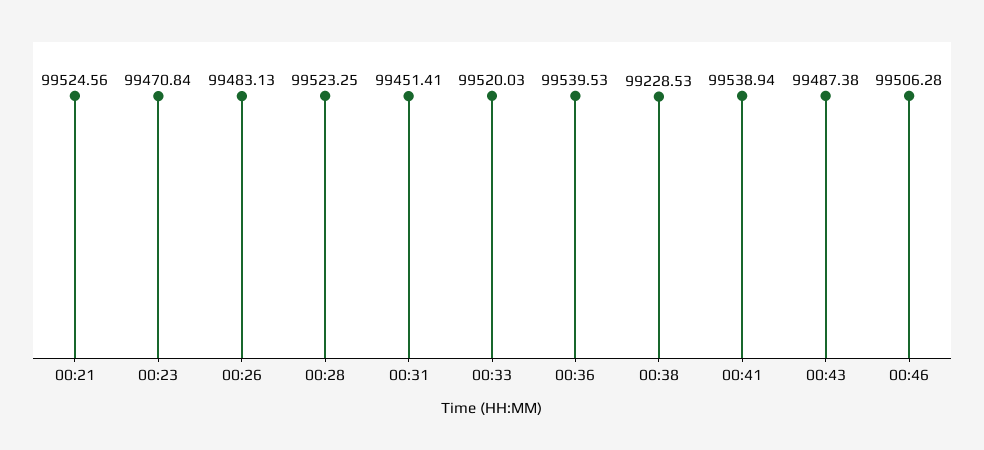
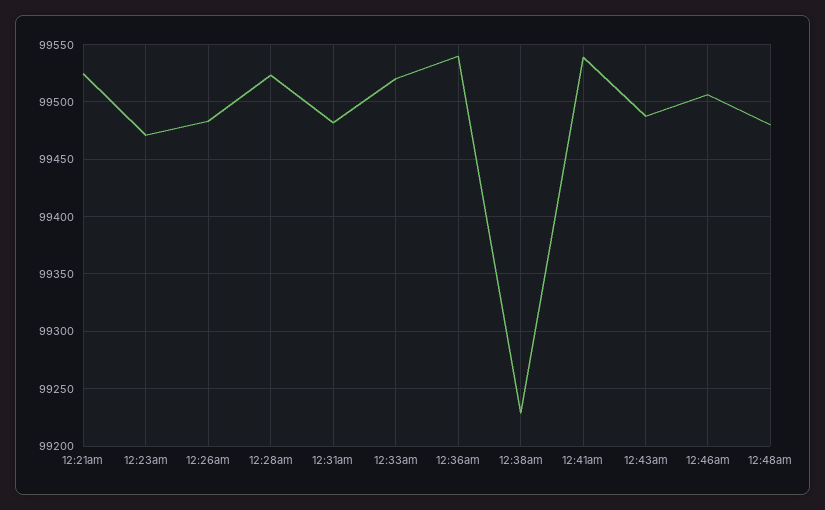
00:31: 99451.41 -> 99480
12:48am: none -> 99480

